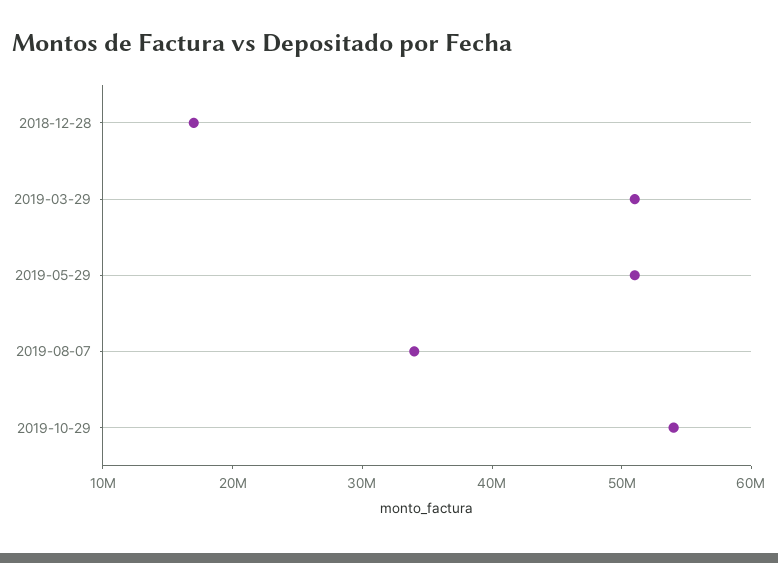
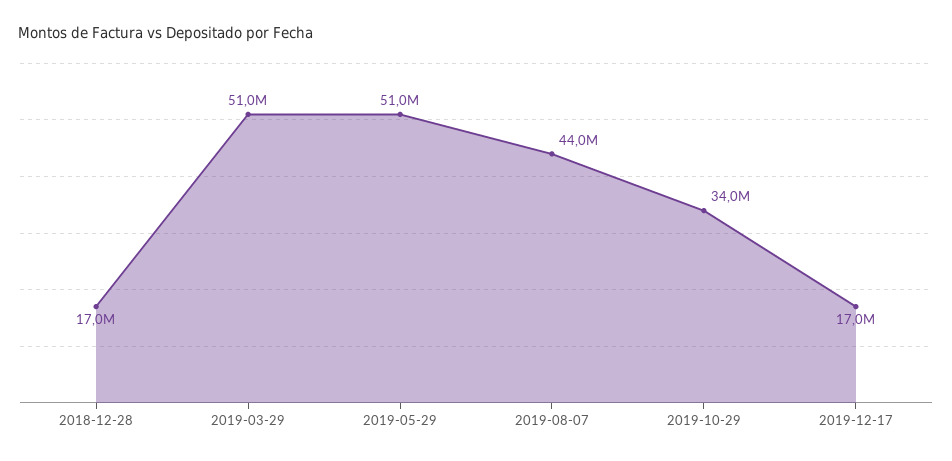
2019-08-07: 34000000 -> 44000000
2019-10-29: 54000000 -> 34000000
2019-12-17: none -> 17000000

